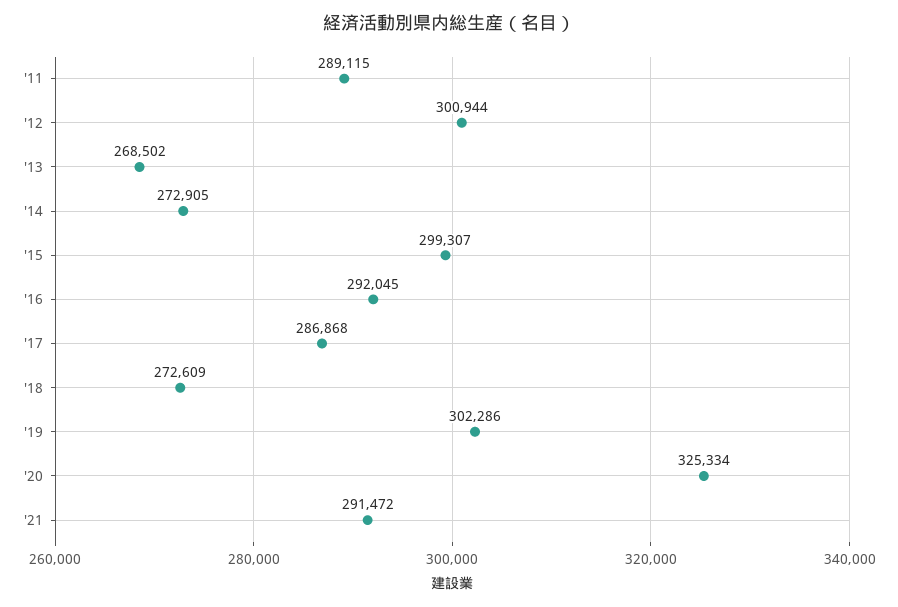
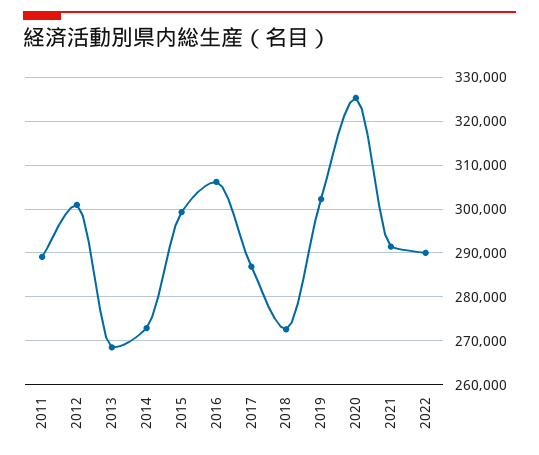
'16: 292045 -> 306000
2022: none -> 290000

